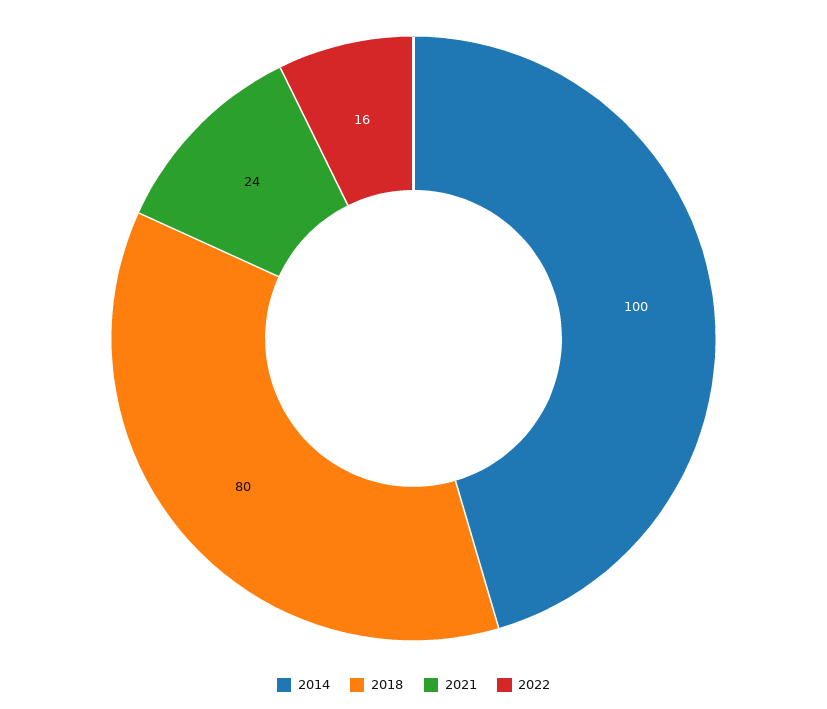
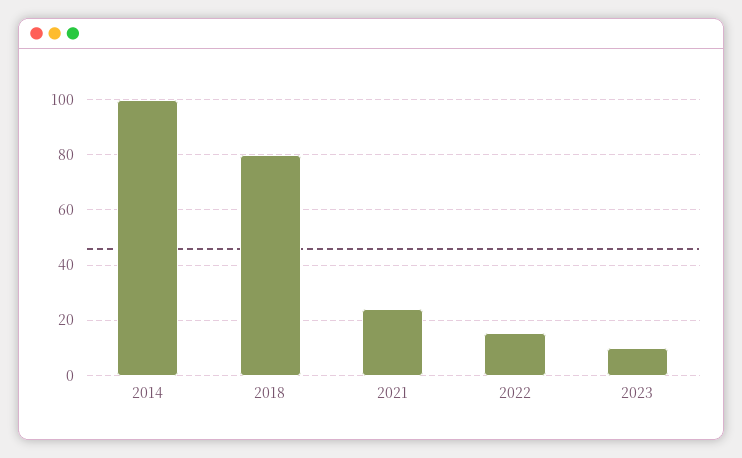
2023: none -> 10

